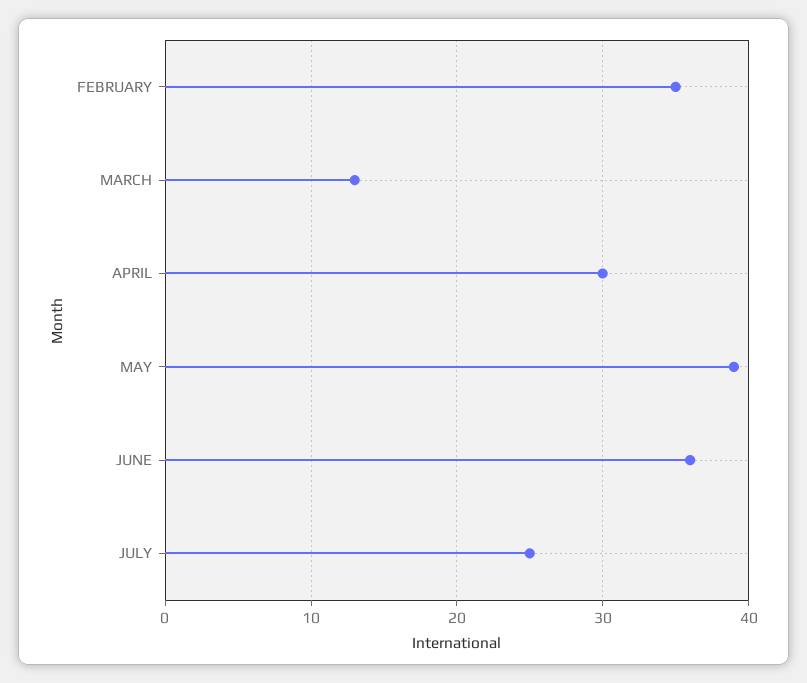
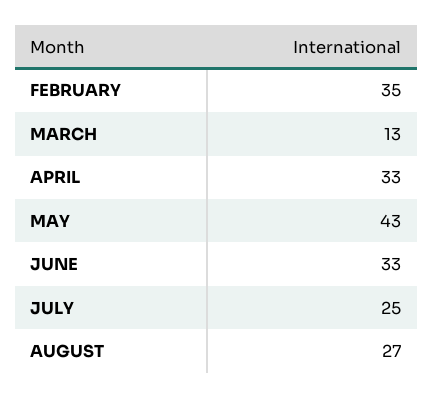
APRIL: 30 -> 33
MAY: 39 -> 43
JUNE: 36 -> 33
AUGUST: none -> 27

